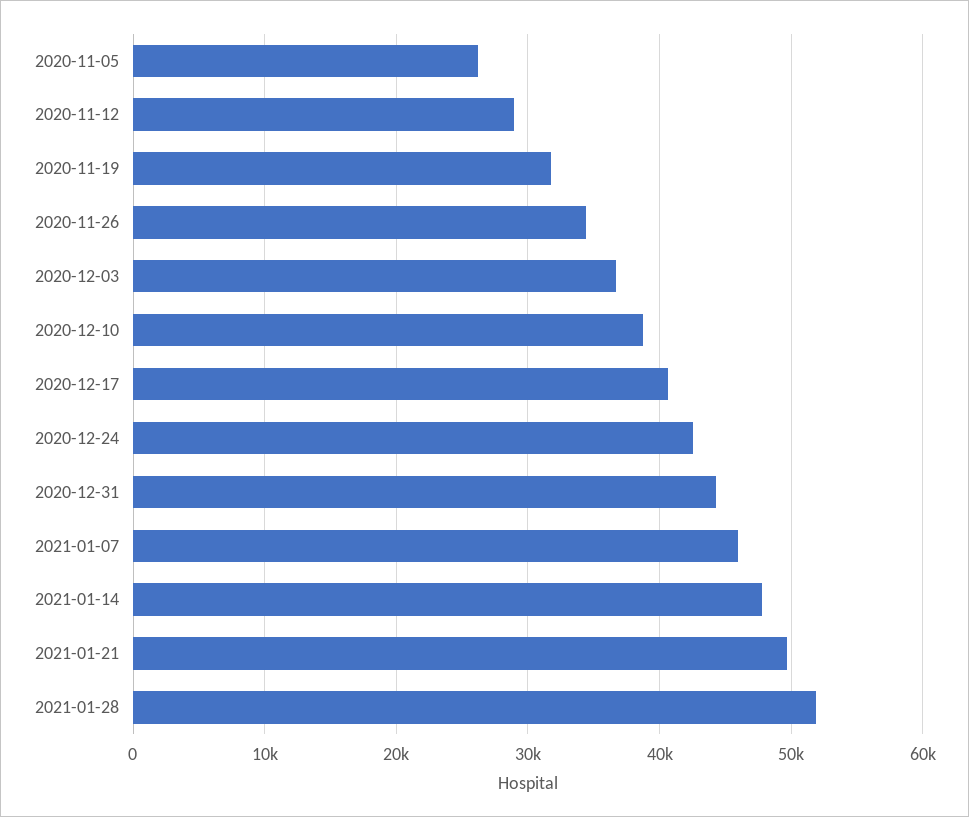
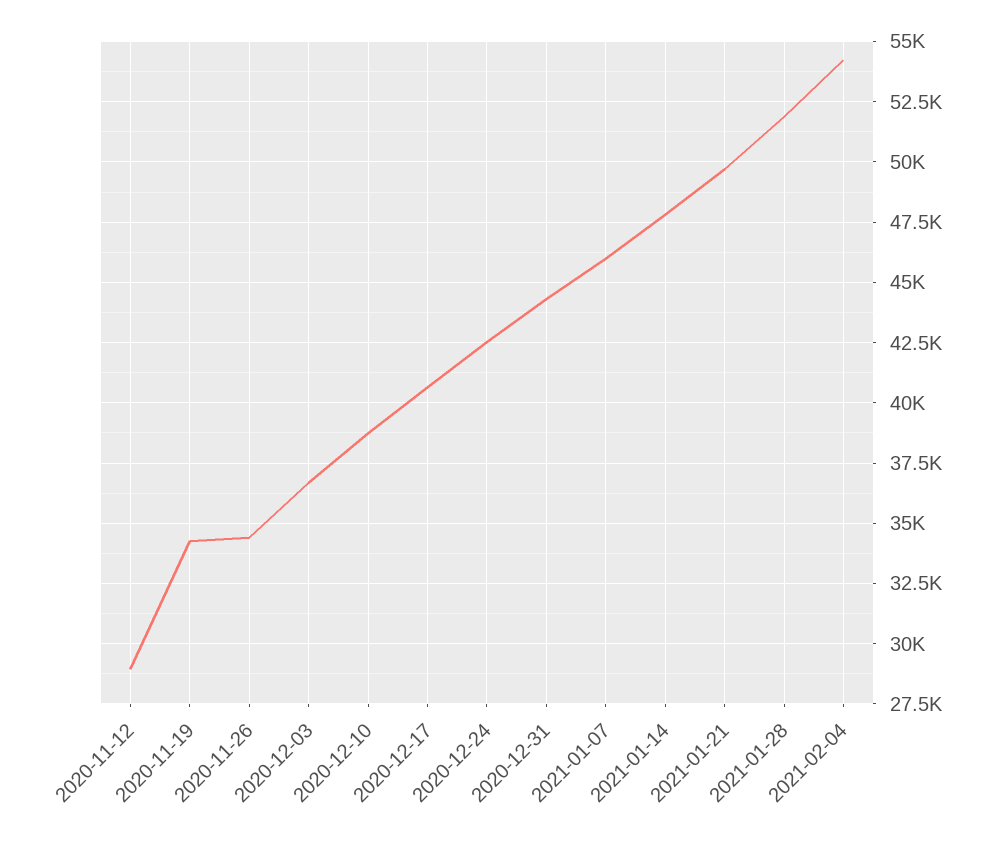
2020-11-05: 26000 -> none
2020-11-19: 32000 -> 34250
2021-02-04: none -> 54250

